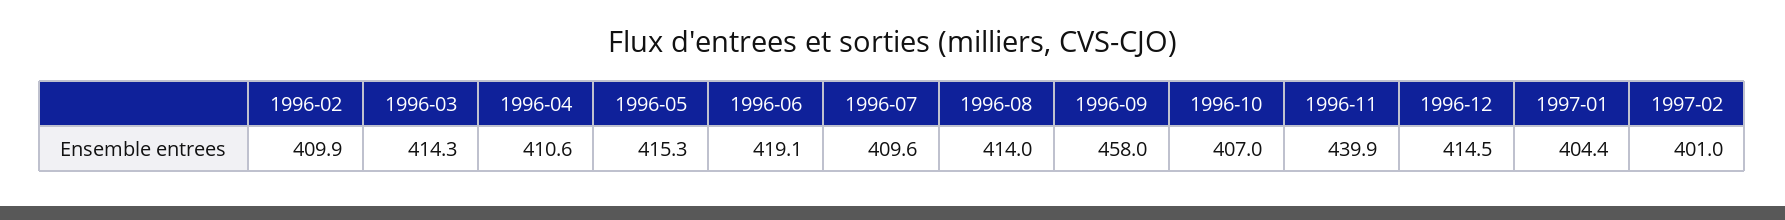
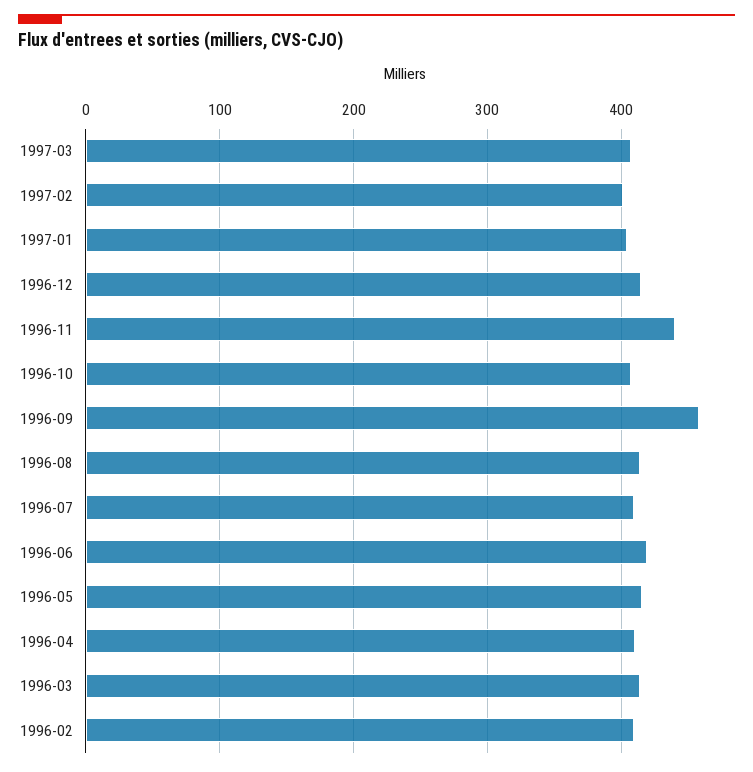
1997-03: none -> 410

